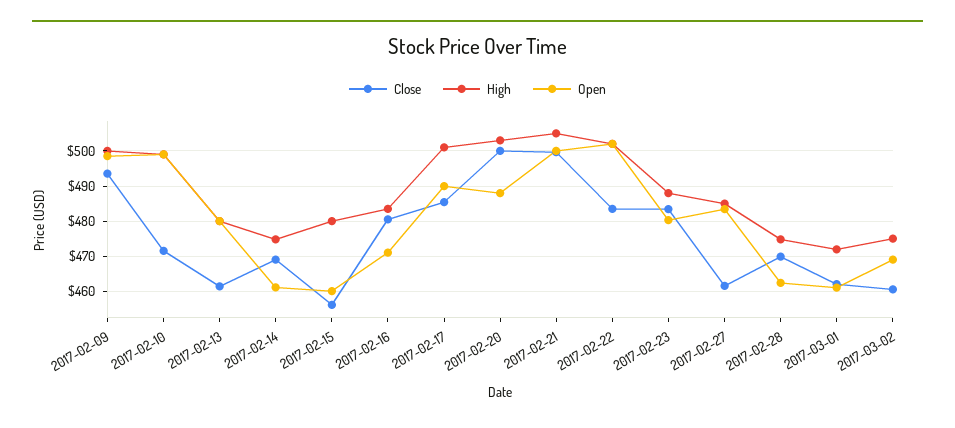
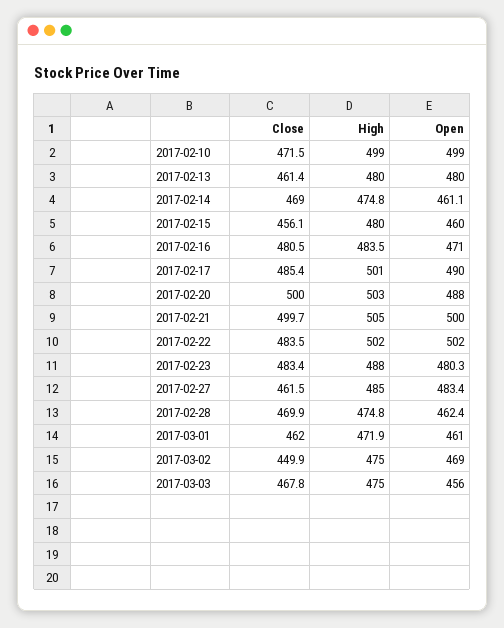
Close, 2017-02-09: 494 -> none
High, 2017-02-09: 500 -> none
Open, 2017-02-09: 498 -> none
Close, 2017-03-02: 460 -> 449.9
Close, 2017-03-03: none -> 467.8
High, 2017-03-03: none -> 475
Open, 2017-03-03: none -> 456

